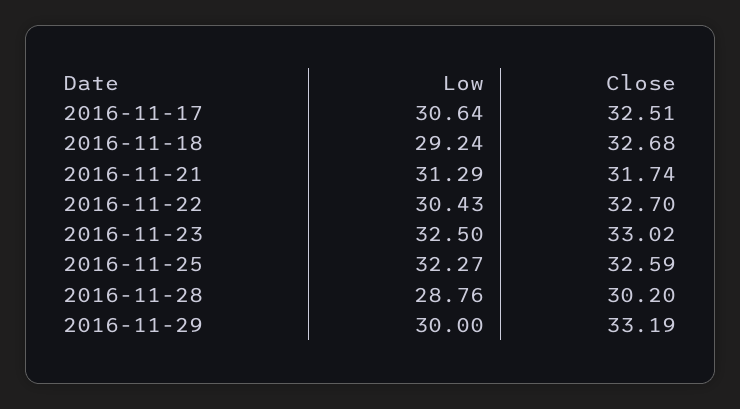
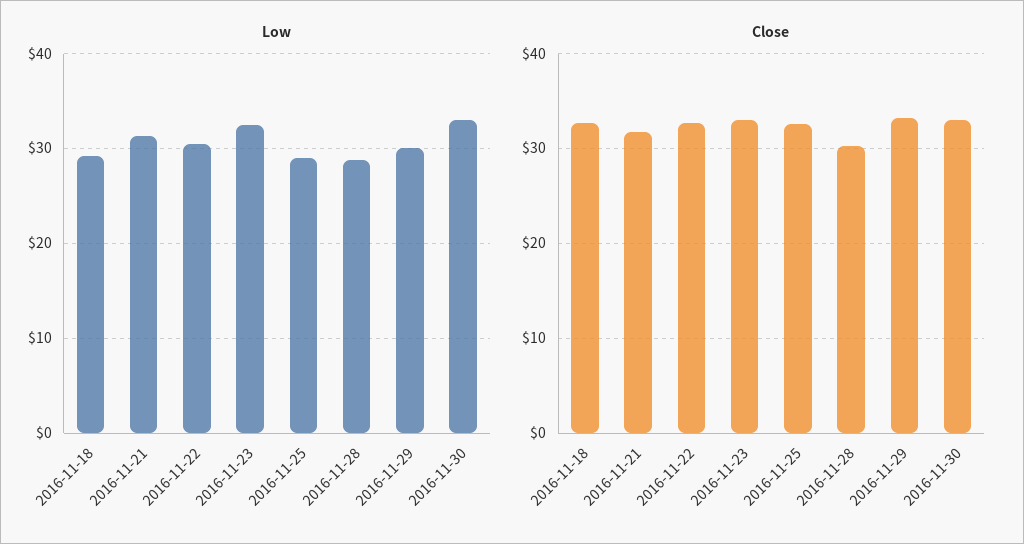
Low, 2016-11-17: 30.64 -> none
Close, 2016-11-17: 32.51 -> none
Low, 2016-11-25: 32.27 -> 29
Low, 2016-11-30: none -> 33
Close, 2016-11-30: none -> 33

